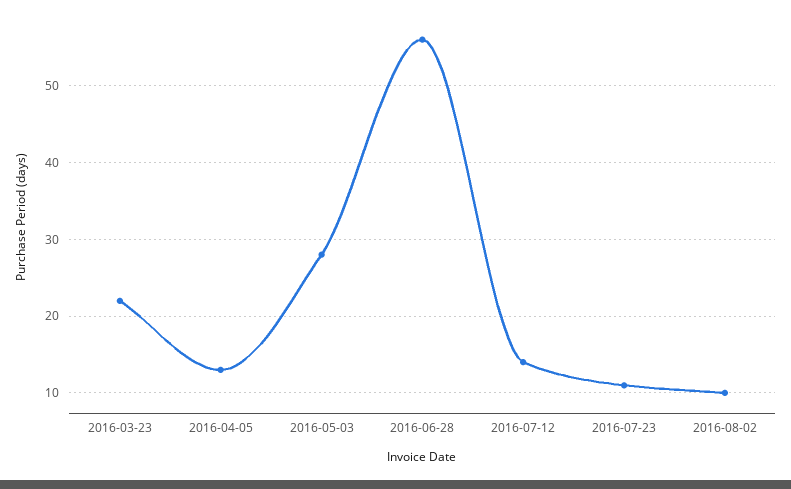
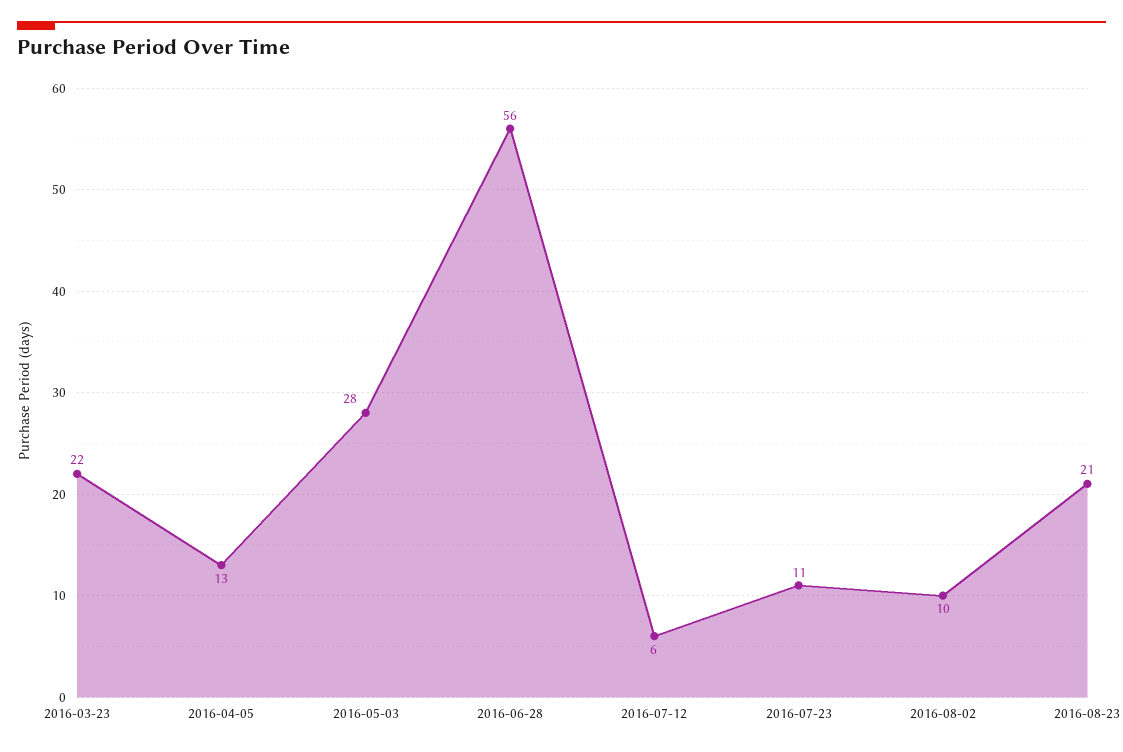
2016-07-12: 14 -> 6
2016-08-23: none -> 21

